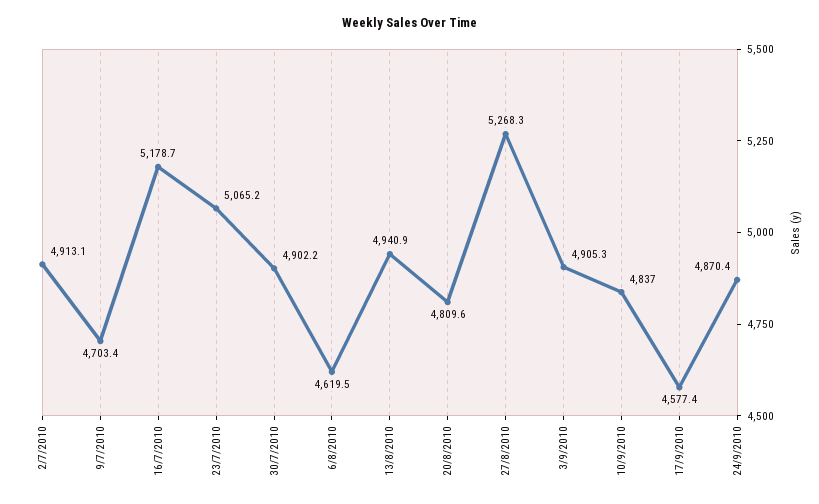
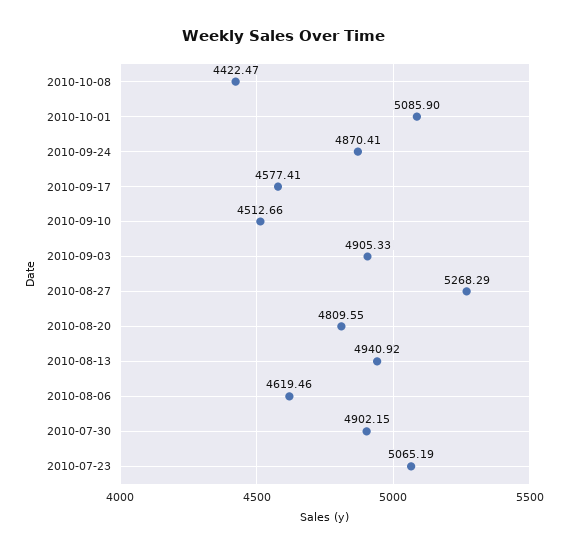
2/7/2010: 4913.1 -> none
9/7/2010: 4703.4 -> none
16/7/2010: 5178.7 -> none
10/9/2010: 4837 -> 4512.66
2010-10-08: none -> 4422.47
2010-10-01: none -> 5085.9

